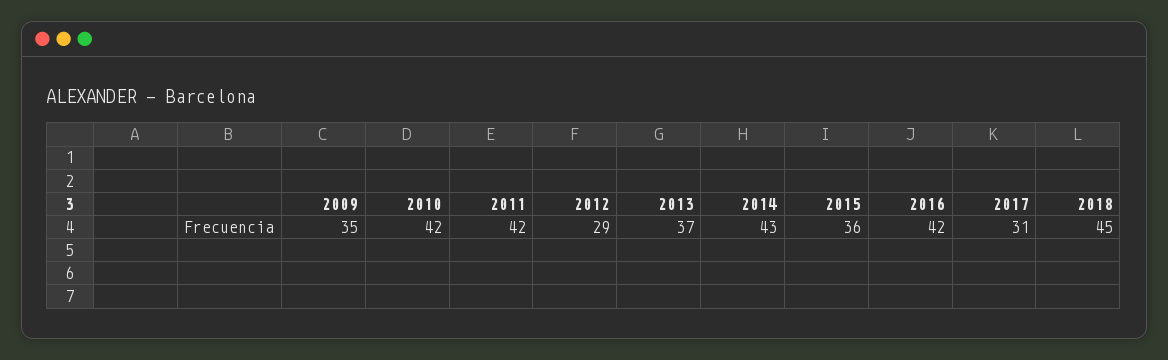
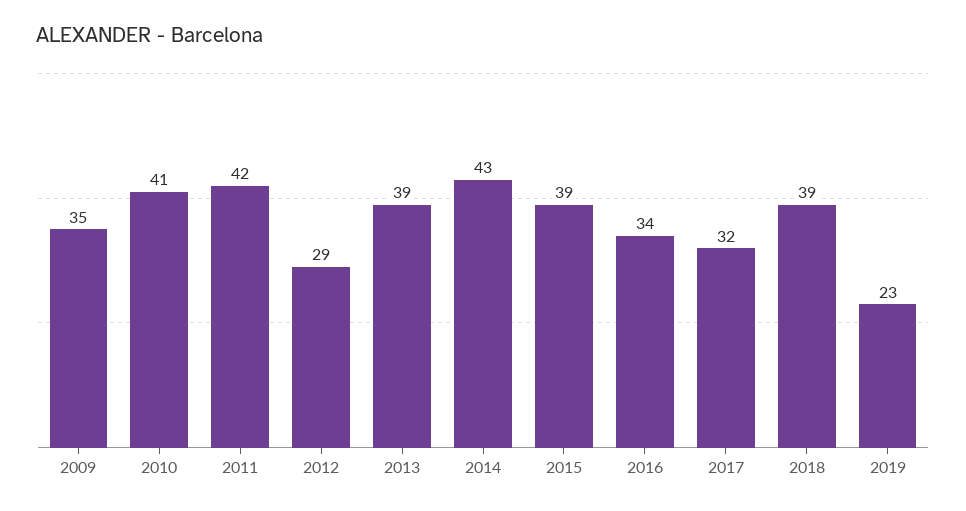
2010: 42 -> 41
2013: 37 -> 39
2015: 36 -> 39
2016: 42 -> 34
2017: 31 -> 32
2018: 45 -> 39
2019: none -> 23

